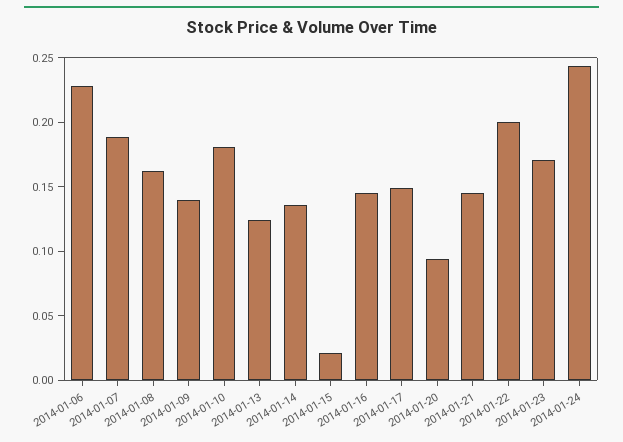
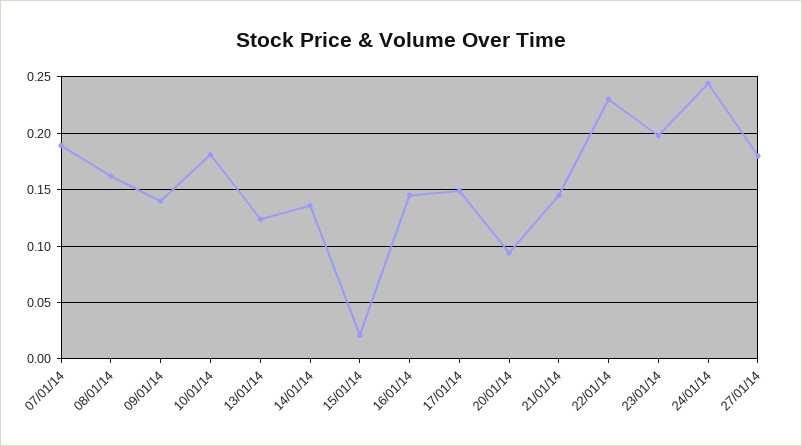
2014-01-06: 0.23 -> none
2014-01-22: 0.2 -> 0.23
2014-01-23: 0.17 -> 0.2
27/01/14: none -> 0.18

